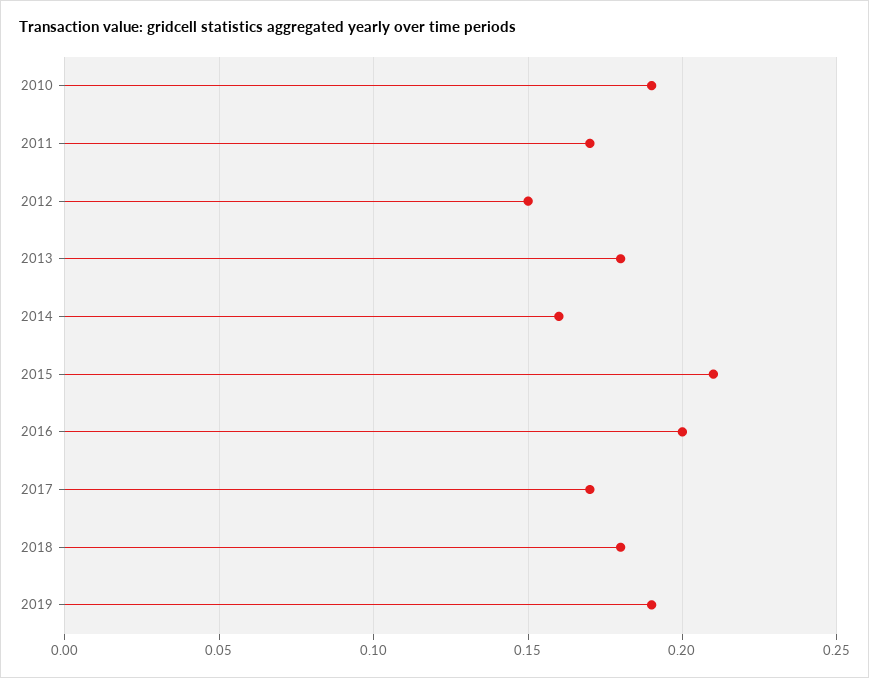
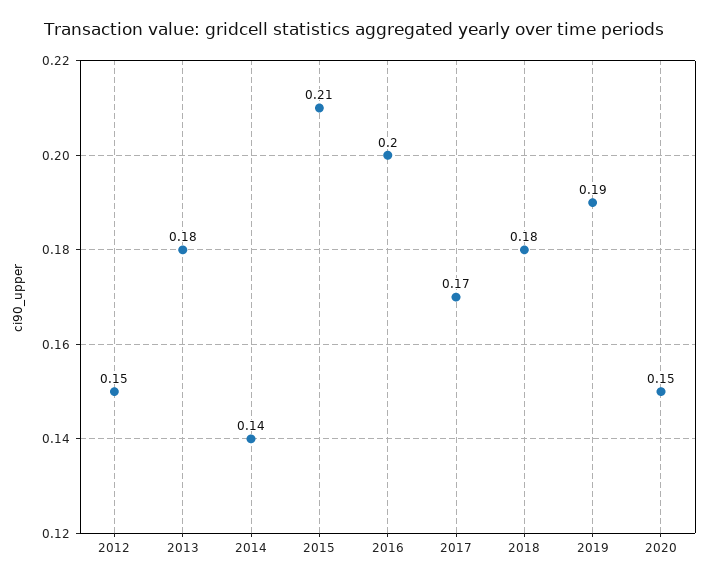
2010: 0.19 -> none
2011: 0.17 -> none
2014: 0.16 -> 0.14
2020: none -> 0.15

